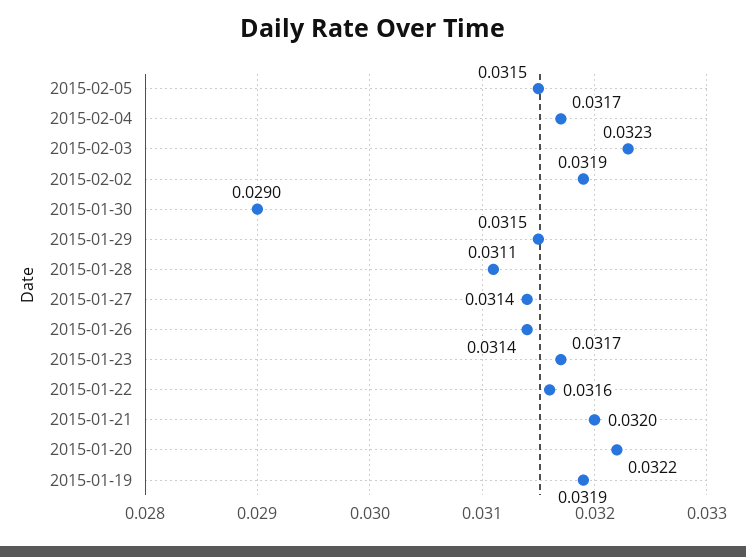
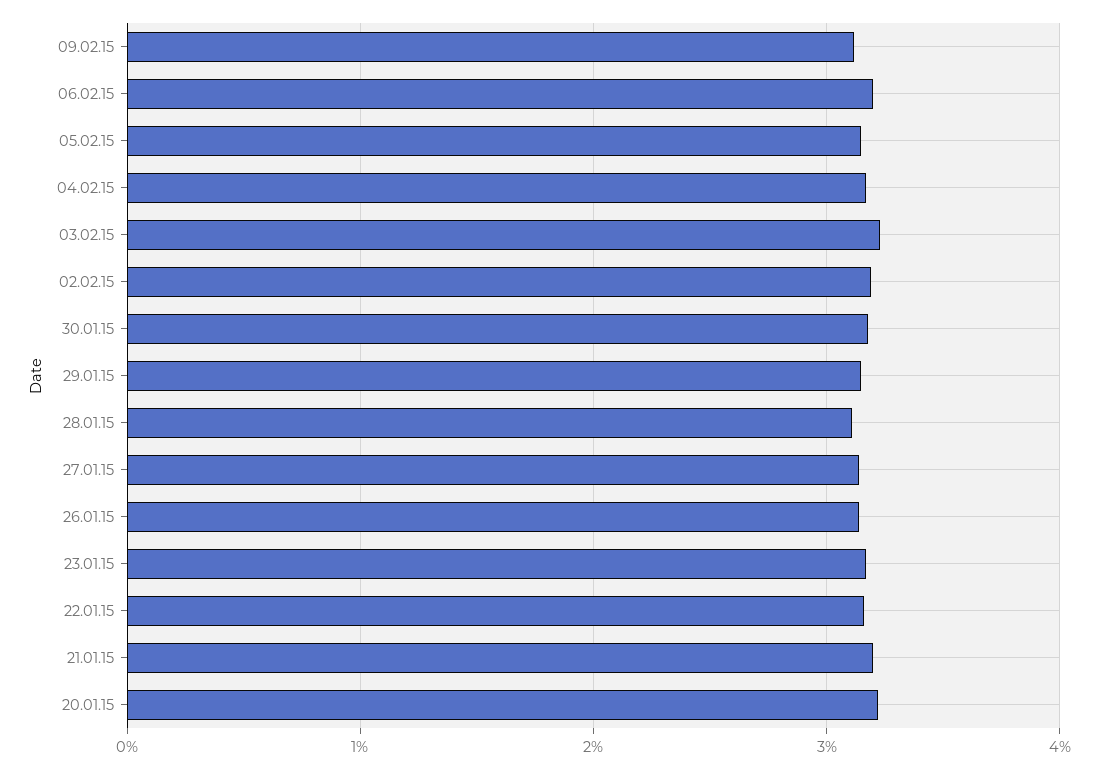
2015-01-30: 0.029 -> 0.032
2015-01-19: 0.0319 -> none
09.02.15: none -> 0.031
06.02.15: none -> 0.032

